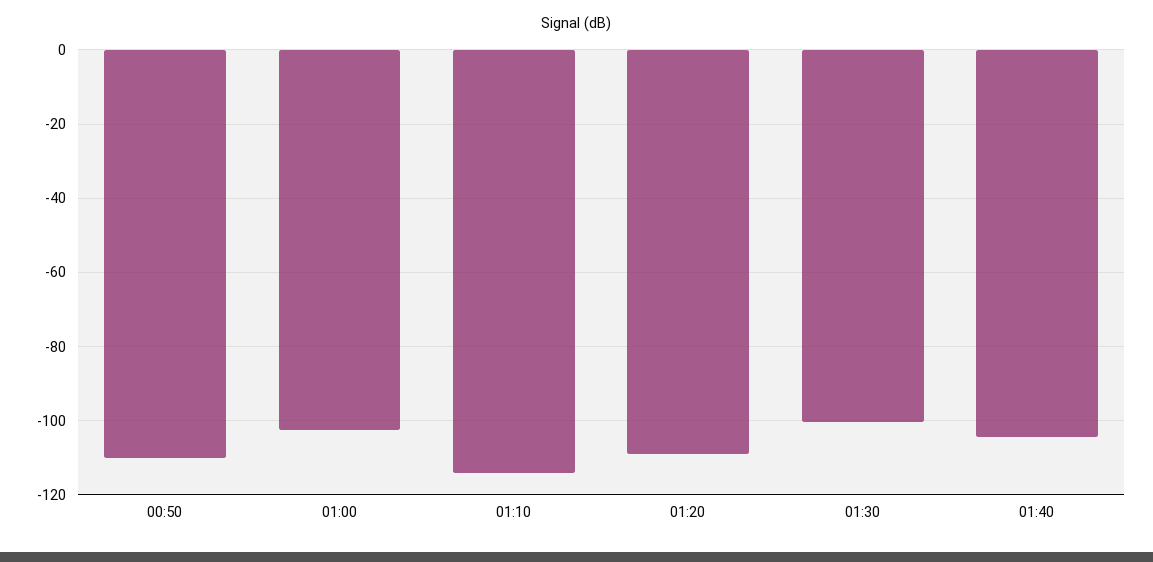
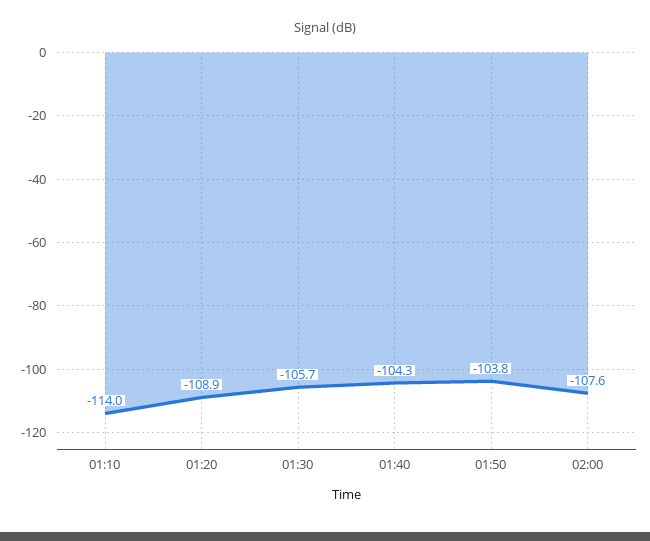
00:50: -110 -> none
01:00: -102 -> none
01:30: -100 -> -105.7
01:50: none -> -103.8
02:00: none -> -107.6

